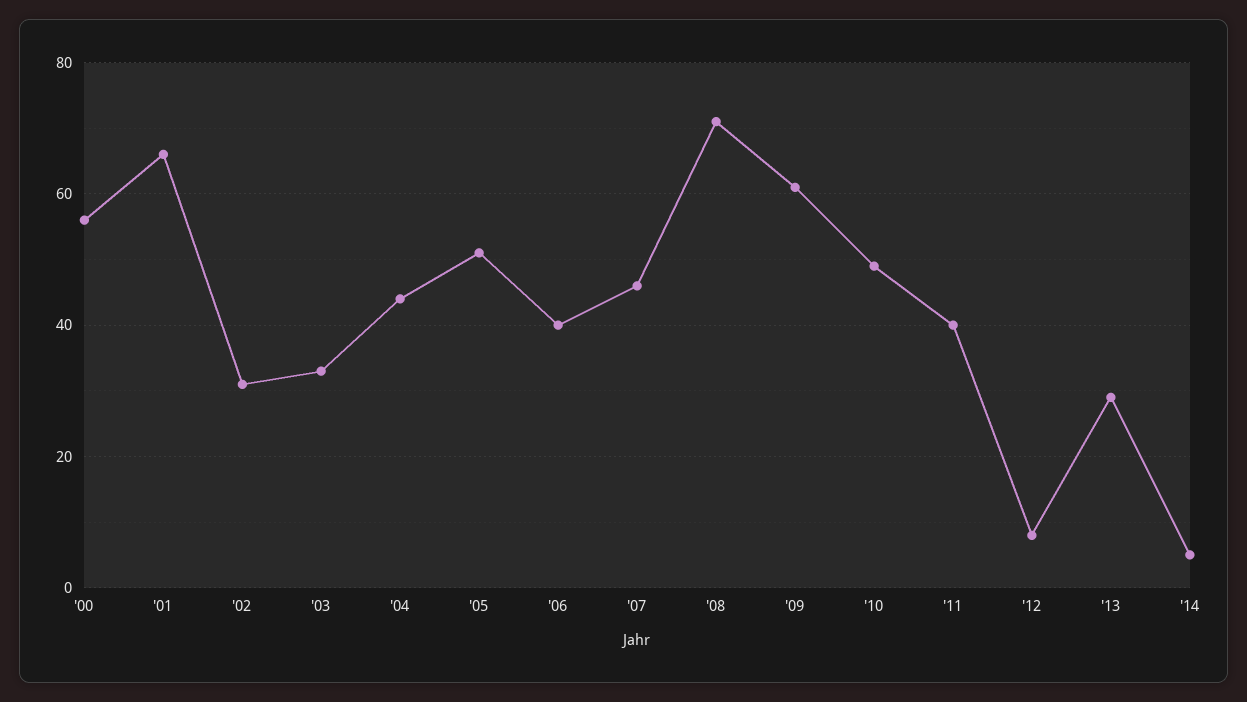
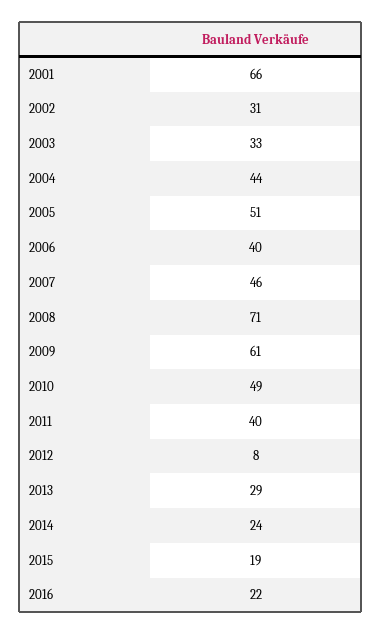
'00: 55 -> none
'14: 5 -> 24
2015: none -> 19
2016: none -> 22

